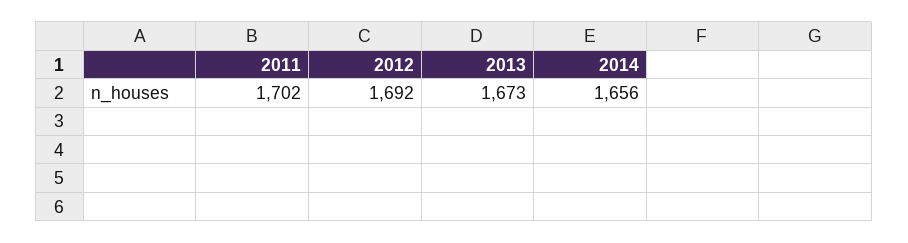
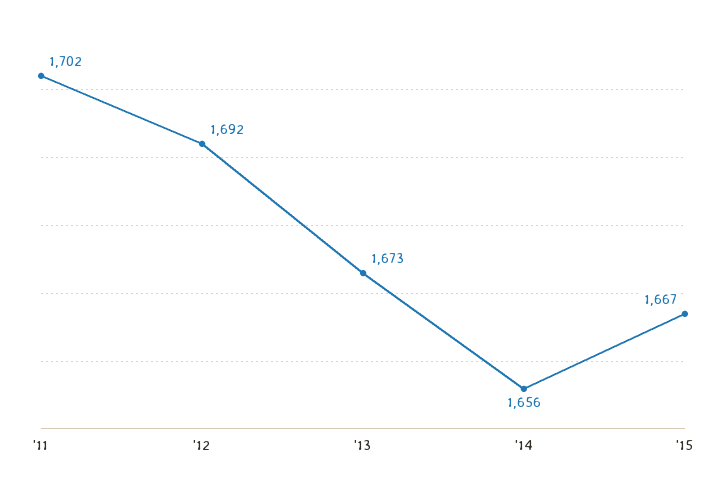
'15: none -> 1667

